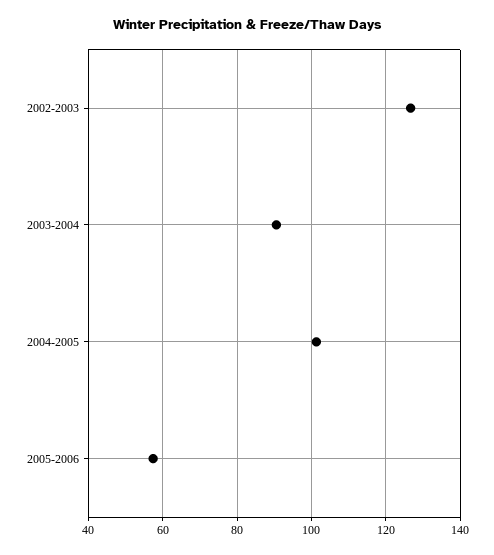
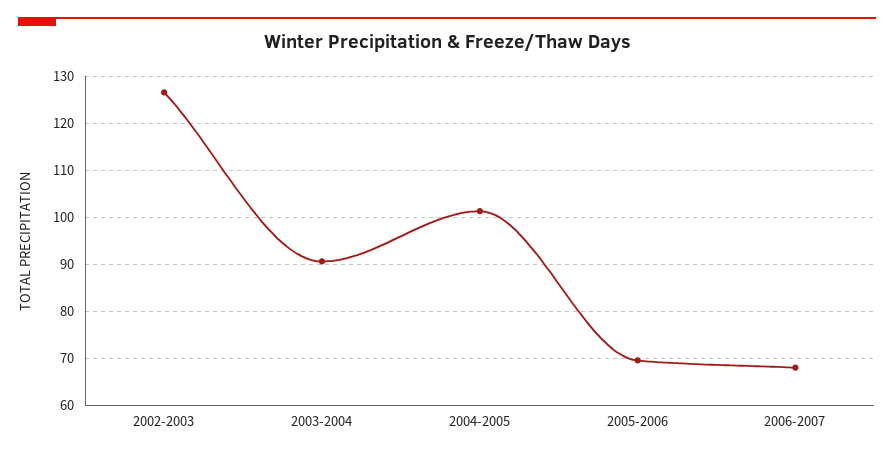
2005-2006: 58 -> 70
2006-2007: none -> 68

